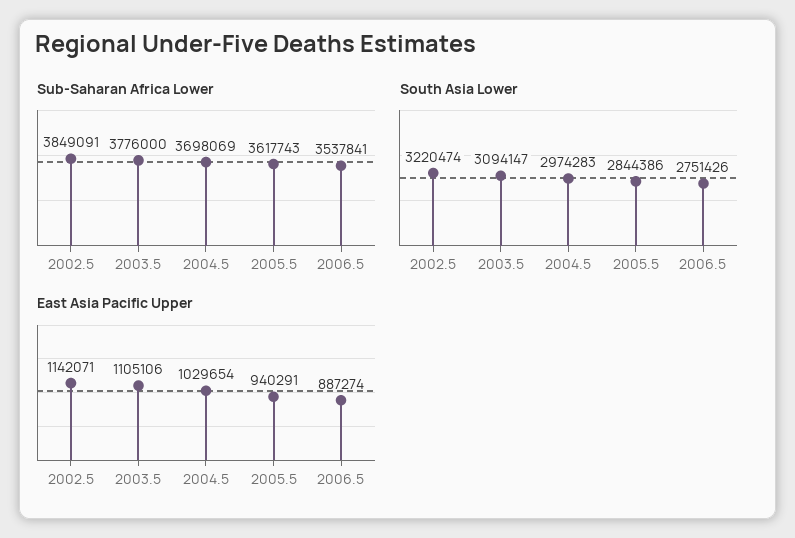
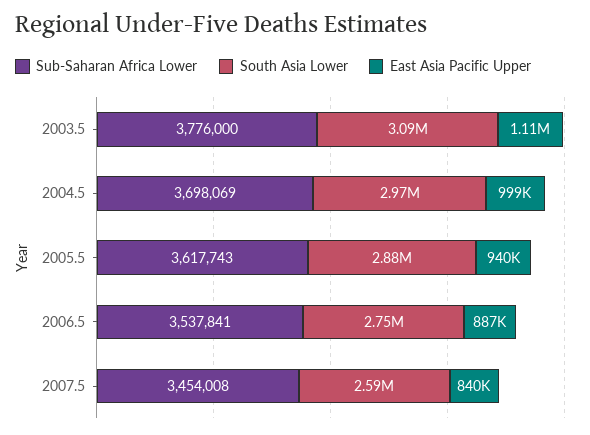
Sub-Saharan Africa Lower, 2002.5: 3849091 -> none
South Asia Lower, 2002.5: 3220474 -> none
South Asia Lower, 2005.5: 2844386 -> 2880000
East Asia Pacific Upper, 2002.5: 1142071 -> none
East Asia Pacific Upper, 2004.5: 1029654 -> 999000
Sub-Saharan Africa Lower, 2007.5: none -> 3454008
South Asia Lower, 2007.5: none -> 2590000
East Asia Pacific Upper, 2007.5: none -> 840000

